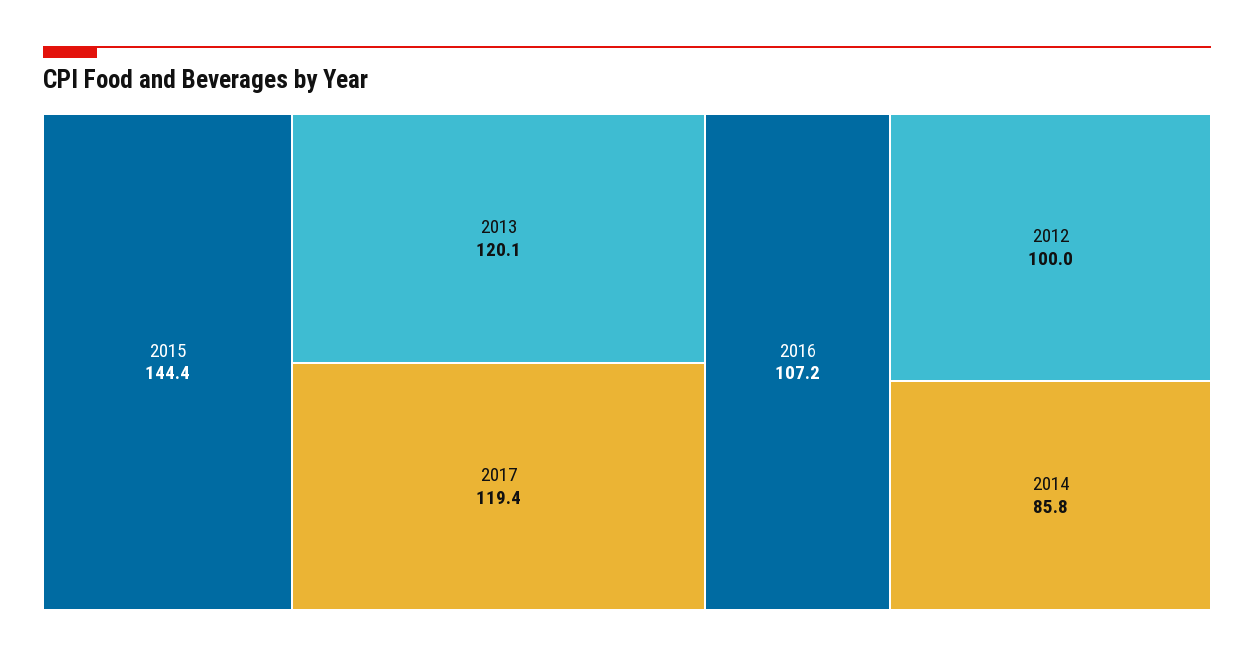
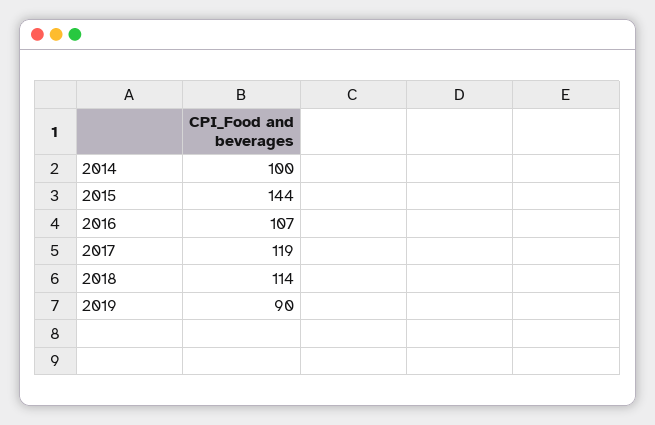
2013: 120.1 -> none
2012: 100 -> none
2014: 85.8 -> 100
2018: none -> 114
2019: none -> 90

